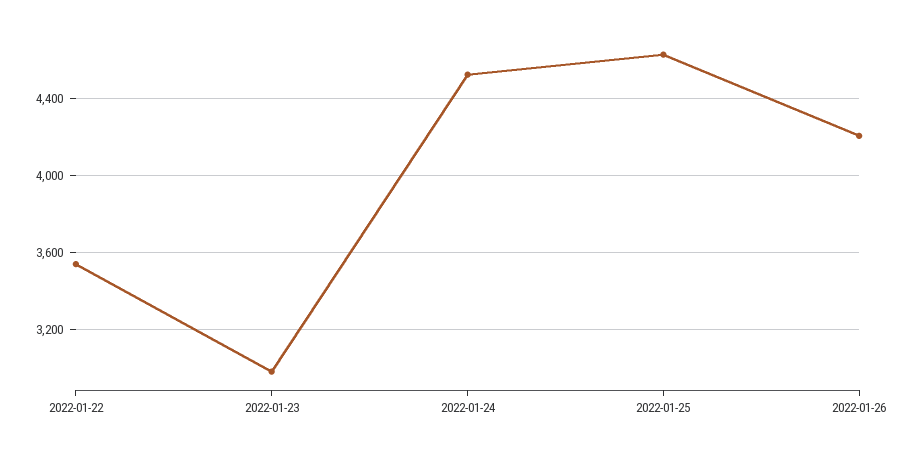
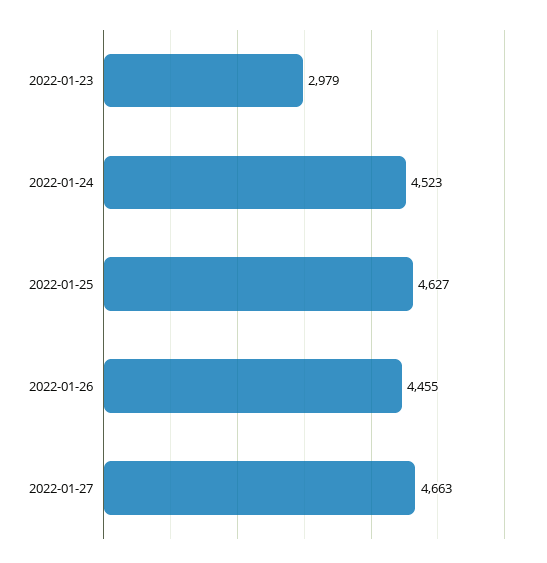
2022-01-22: 3550 -> none
2022-01-26: 4200 -> 4455
2022-01-27: none -> 4663

